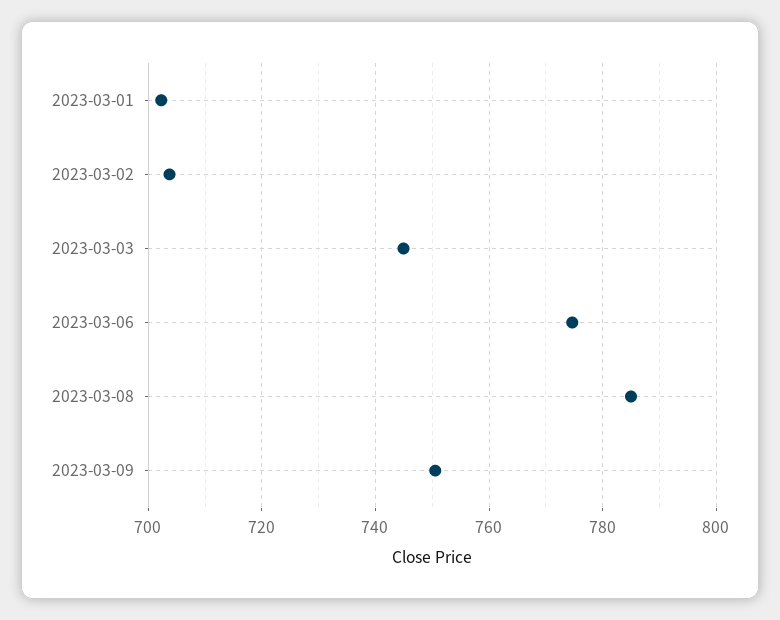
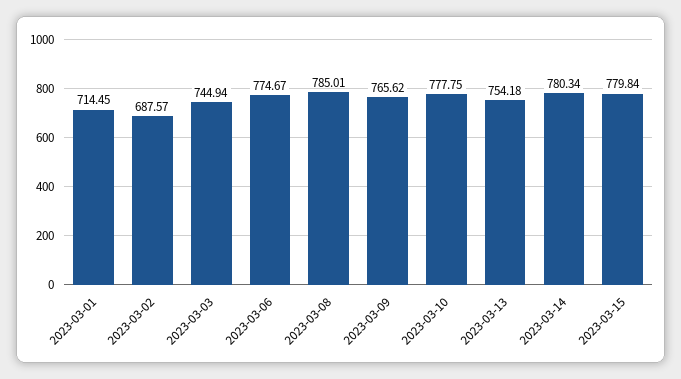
2023-03-01: 702 -> 714.45
2023-03-02: 704 -> 687.57
2023-03-09: 750 -> 765.62
2023-03-10: none -> 777.75
2023-03-13: none -> 754.18
2023-03-14: none -> 780.34
2023-03-15: none -> 779.84

